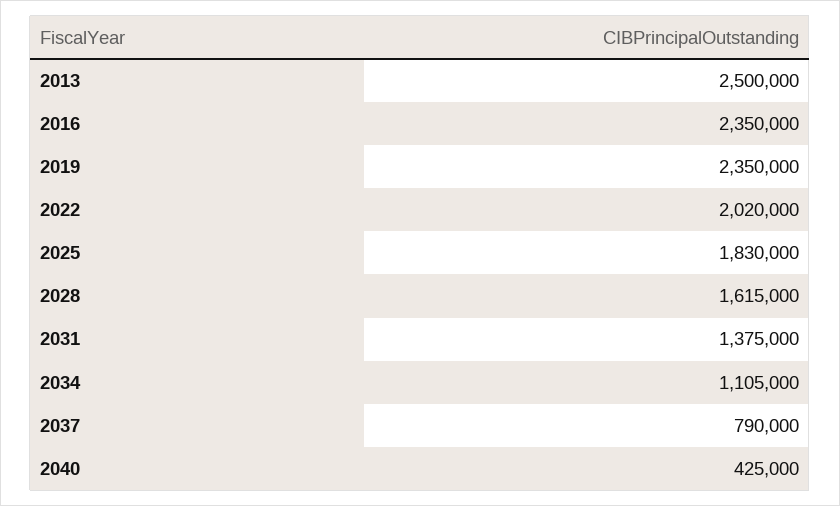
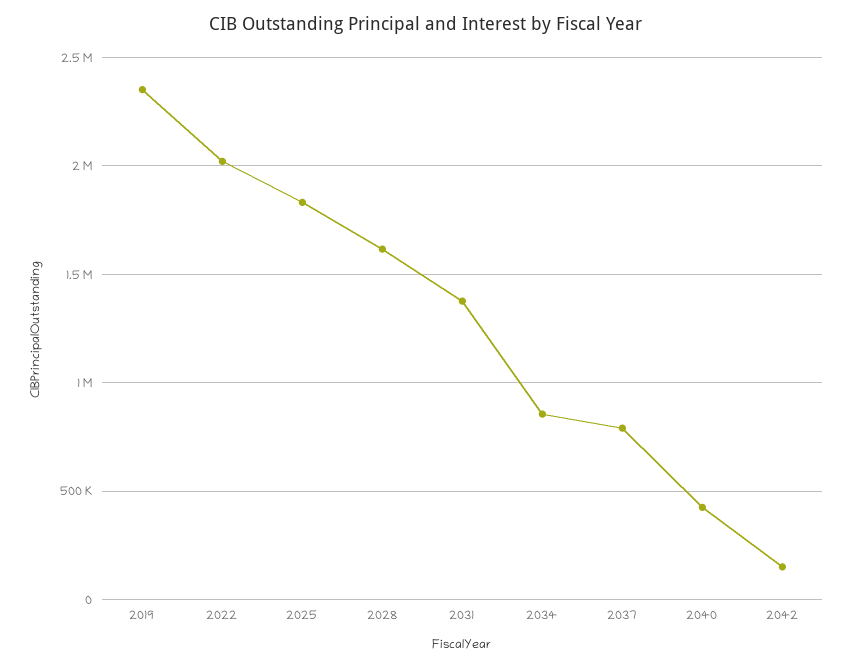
2013: 2500000 -> none
2016: 2350000 -> none
2034: 1105000 -> 850000
2042: none -> 150000

